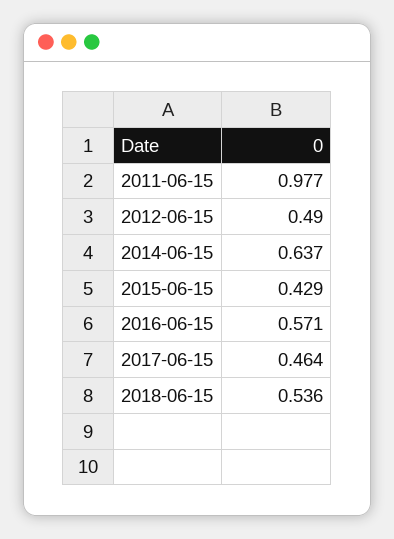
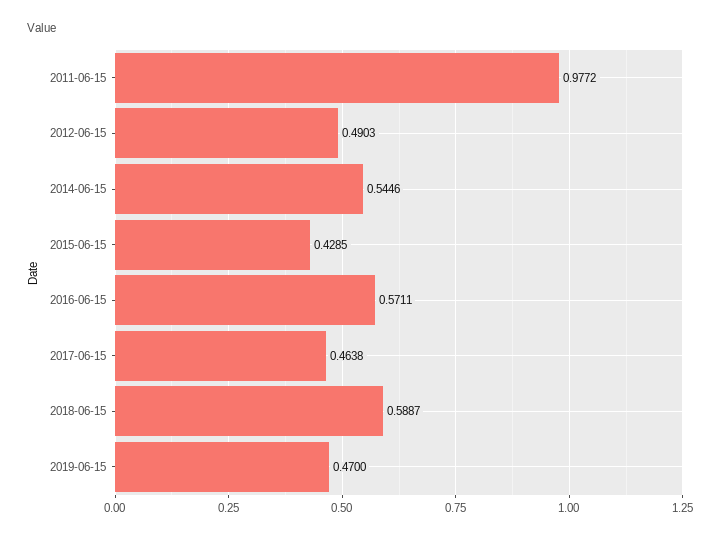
2014-06-15: 0.637 -> 0.5446
2018-06-15: 0.536 -> 0.5887
2019-06-15: none -> 0.47

